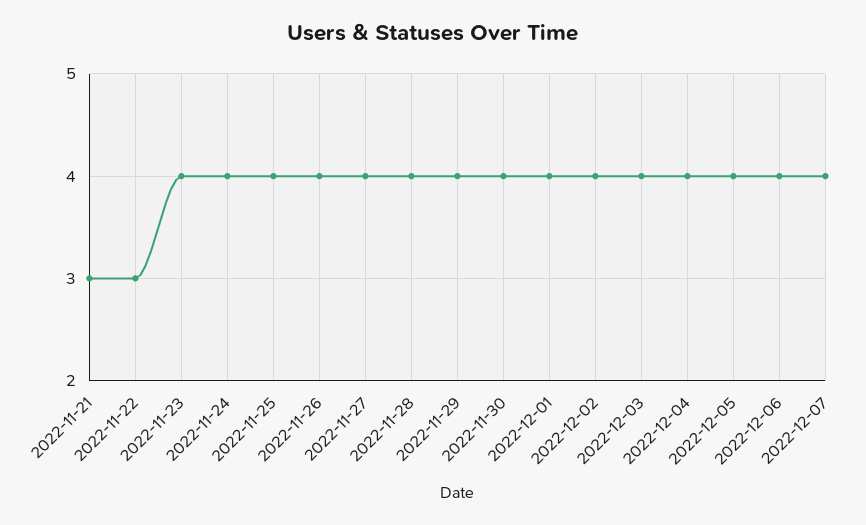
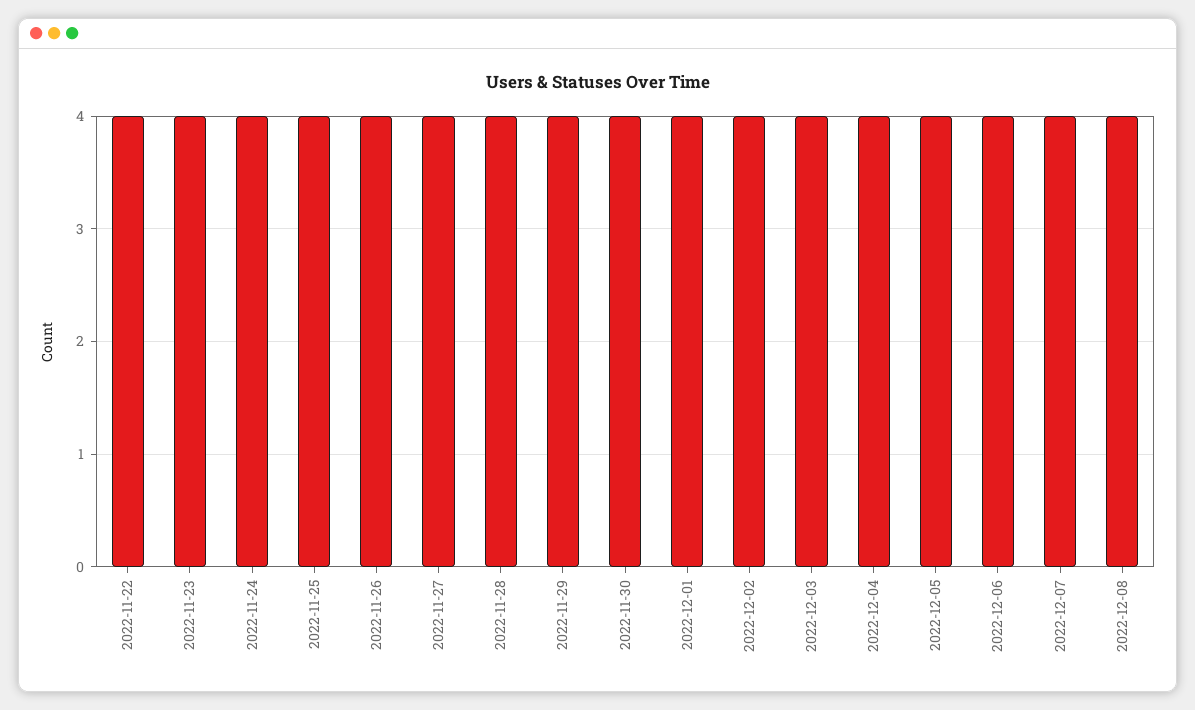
2022-11-21: 3 -> none
2022-11-22: 3 -> 4
2022-12-08: none -> 4

